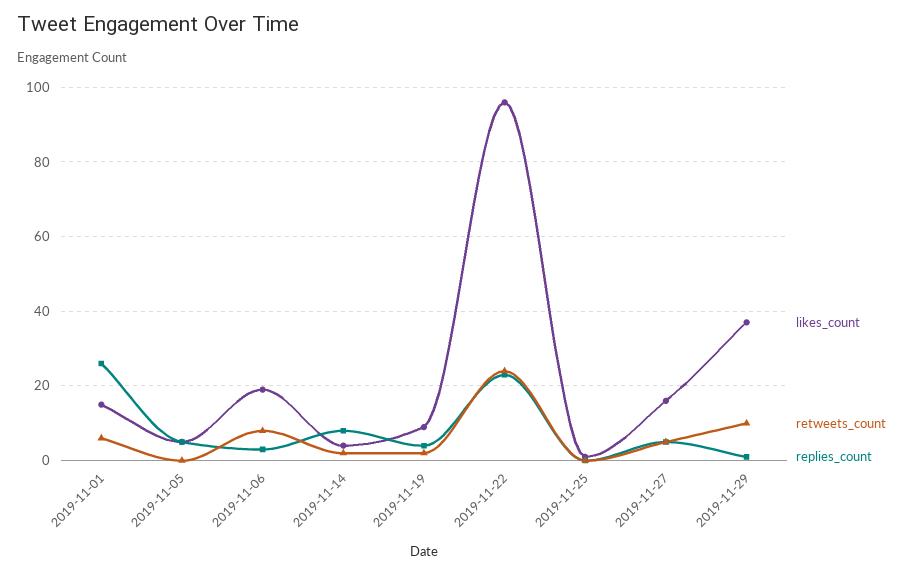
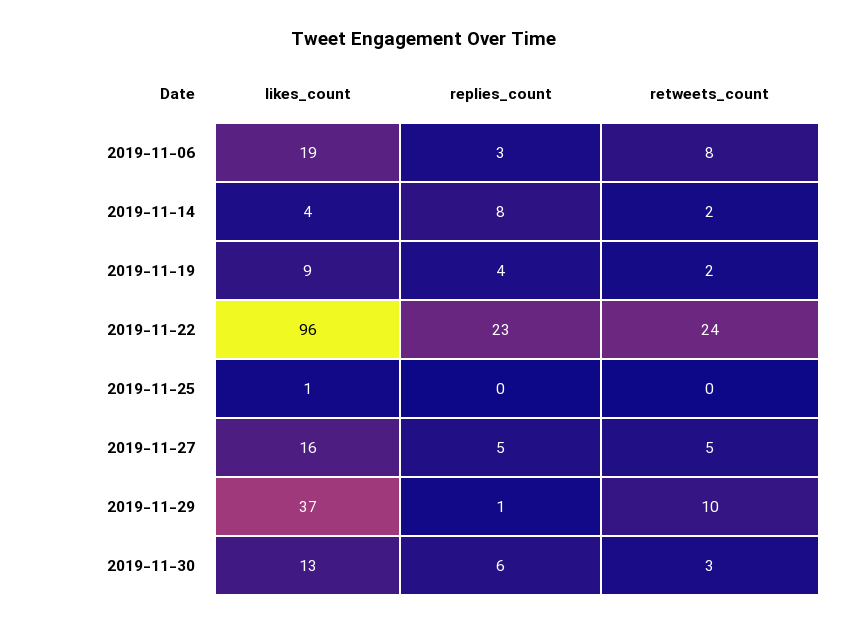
likes_count, 2019-11-01: 15 -> none
retweets_count, 2019-11-01: 5 -> none
replies_count, 2019-11-01: 25 -> none
likes_count, 2019-11-05: 5 -> none
retweets_count, 2019-11-05: 0 -> none
replies_count, 2019-11-05: 5 -> none
likes_count, 2019-11-30: none -> 13
replies_count, 2019-11-30: none -> 6
retweets_count, 2019-11-30: none -> 3

